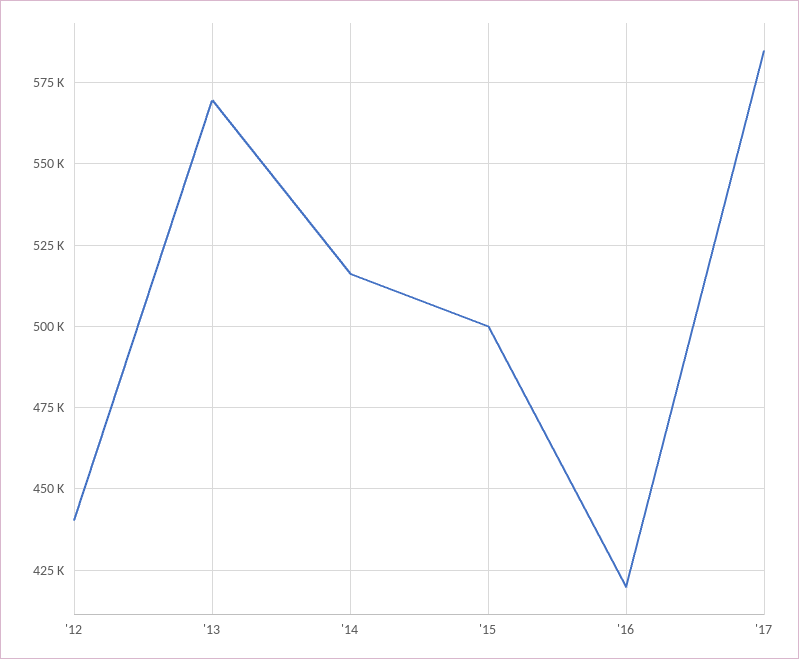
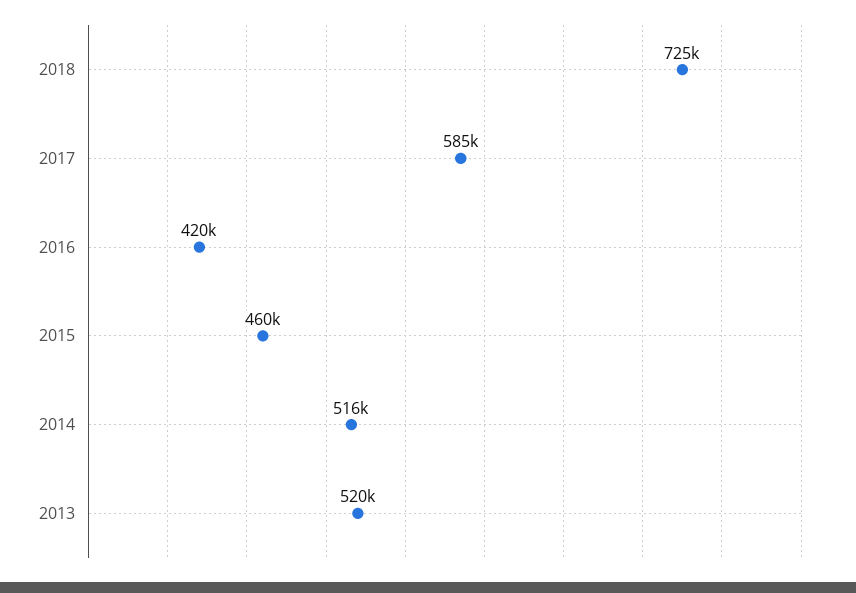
'12: 440000 -> none
'13: 570000 -> 520000
'15: 500000 -> 460000
2018: none -> 725000

